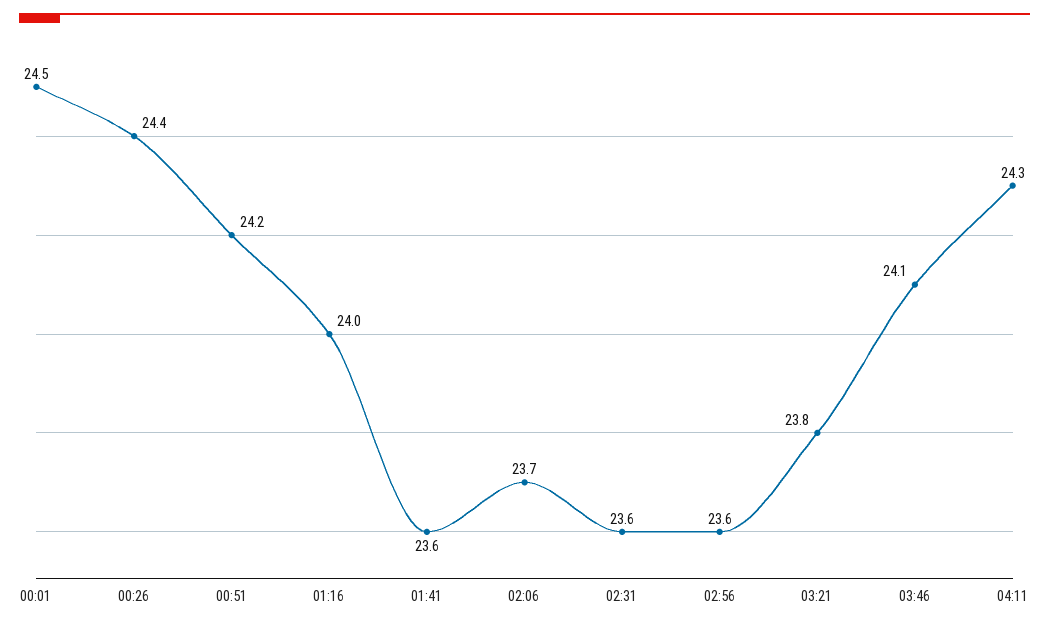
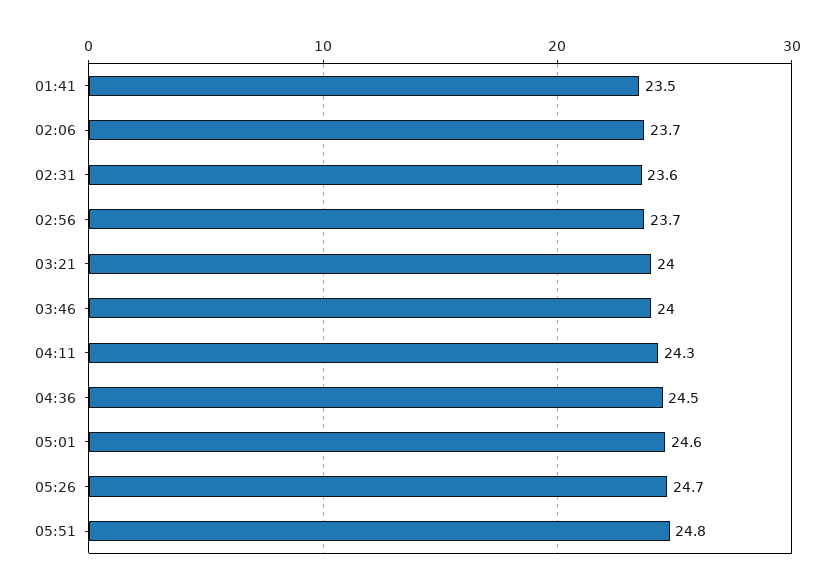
00:01: 24.5 -> none
00:26: 24.4 -> none
00:51: 24.2 -> none
01:16: 24 -> none
01:41: 23.6 -> 23.5
02:56: 23.6 -> 23.7
03:21: 23.8 -> 24
03:46: 24.1 -> 24
04:36: none -> 24.5
05:01: none -> 24.6
05:26: none -> 24.7
05:51: none -> 24.8

